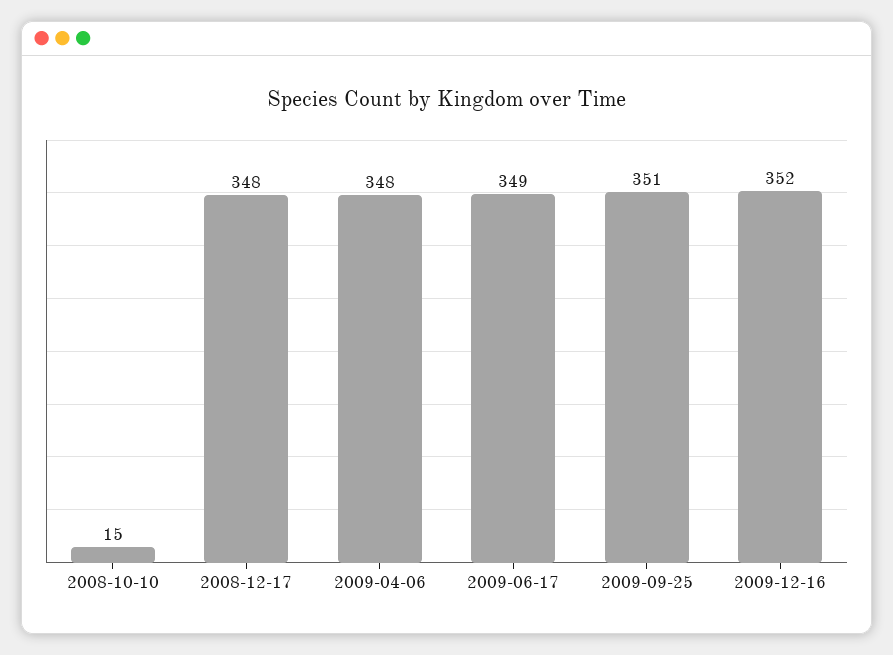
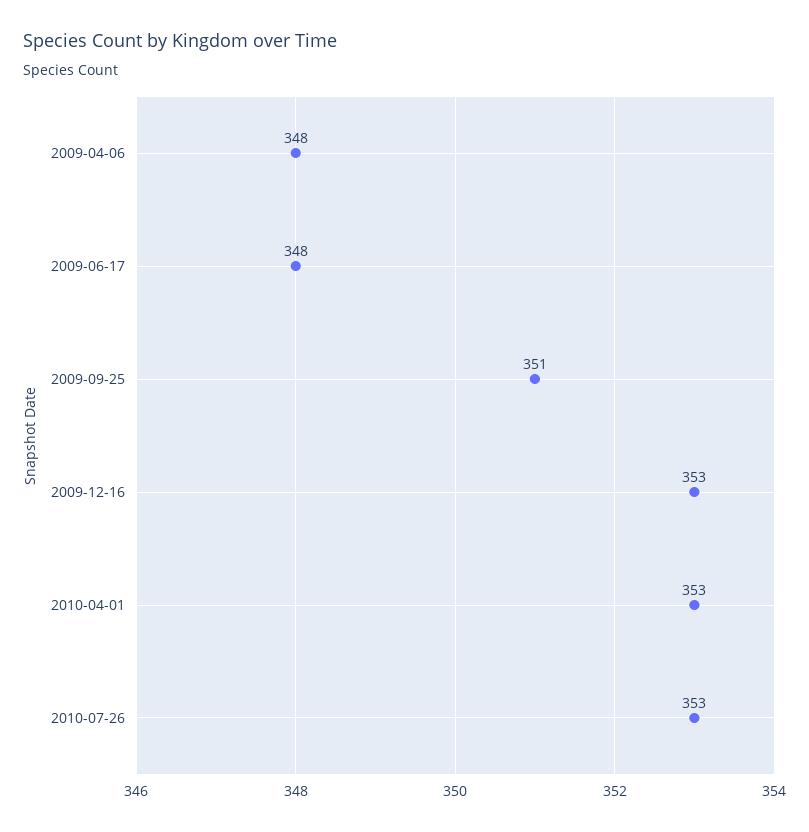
2008-10-10: 15 -> none
2008-12-17: 348 -> none
2009-06-17: 349 -> 348
2009-12-16: 352 -> 353
2010-04-01: none -> 353
2010-07-26: none -> 353

